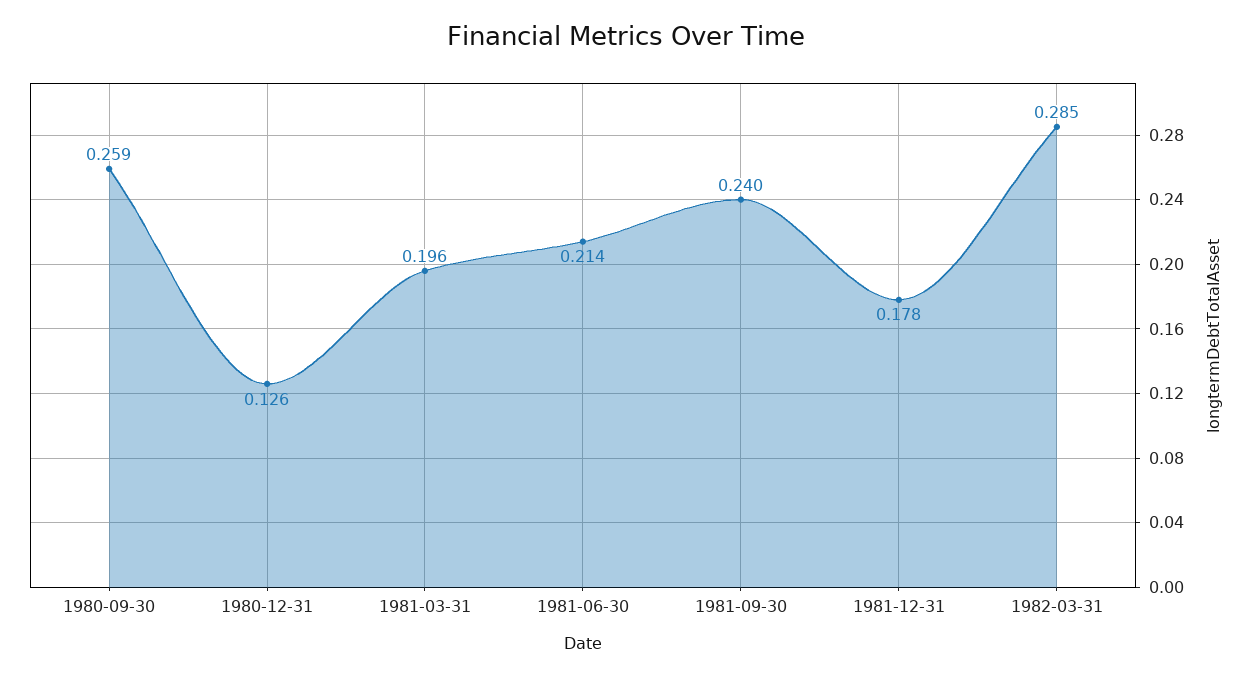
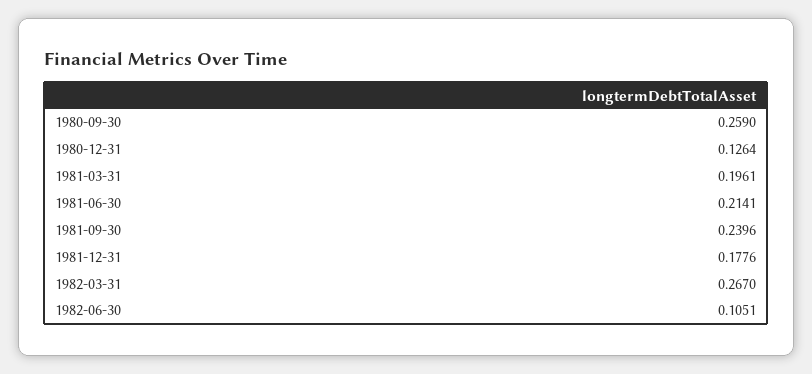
1982-03-31: 0.285 -> 0.267
1982-06-30: none -> 0.1051

